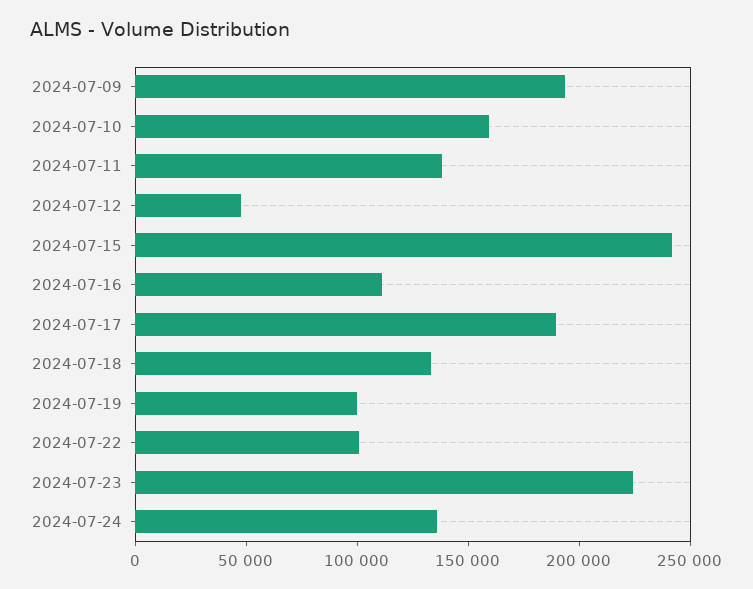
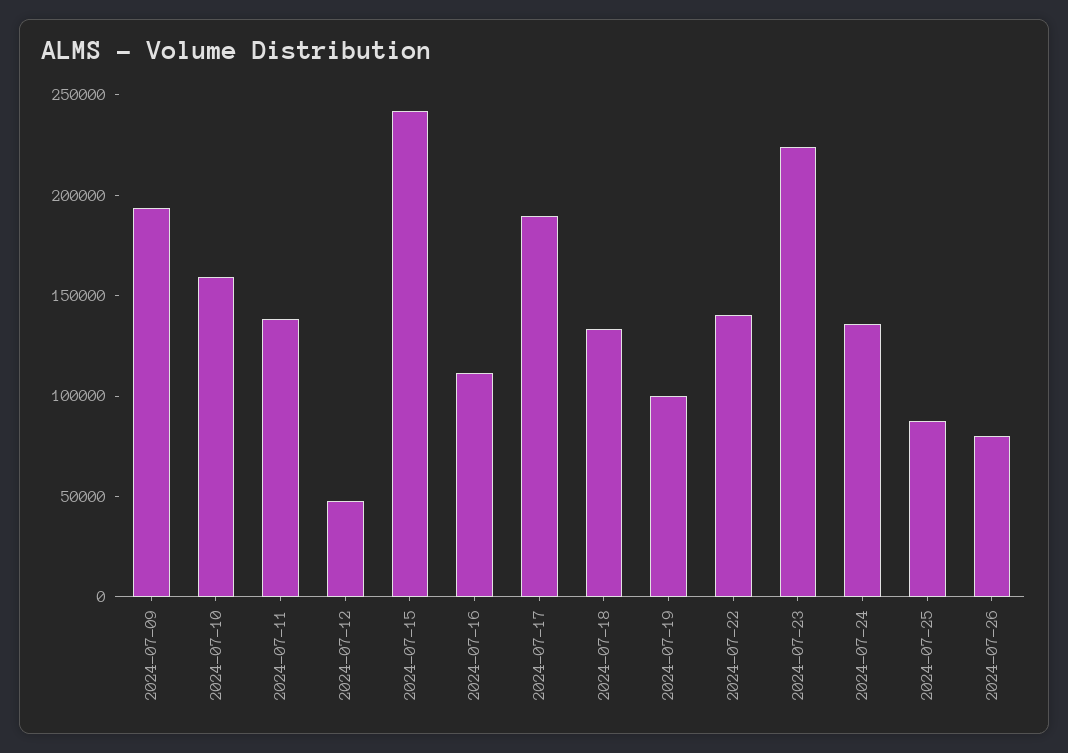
2024-07-22: 100000 -> 140000
2024-07-25: none -> 90000
2024-07-26: none -> 80000

